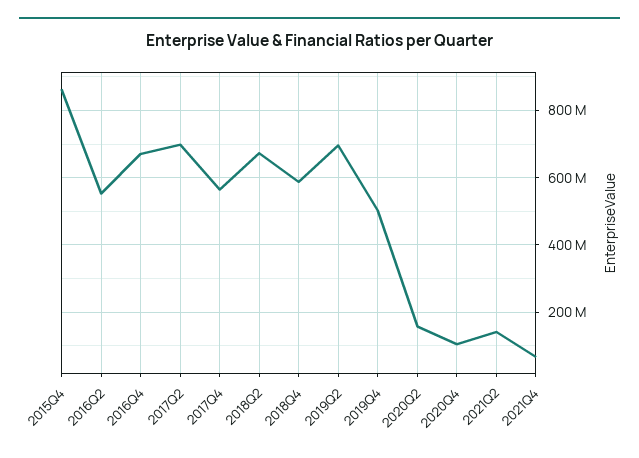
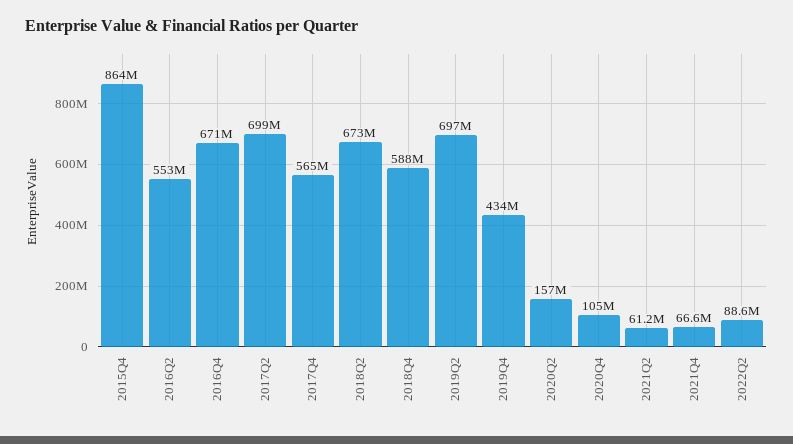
2019Q4: 500000000 -> 434000000
2021Q2: 140000000 -> 61200000
2022Q2: none -> 88600000

